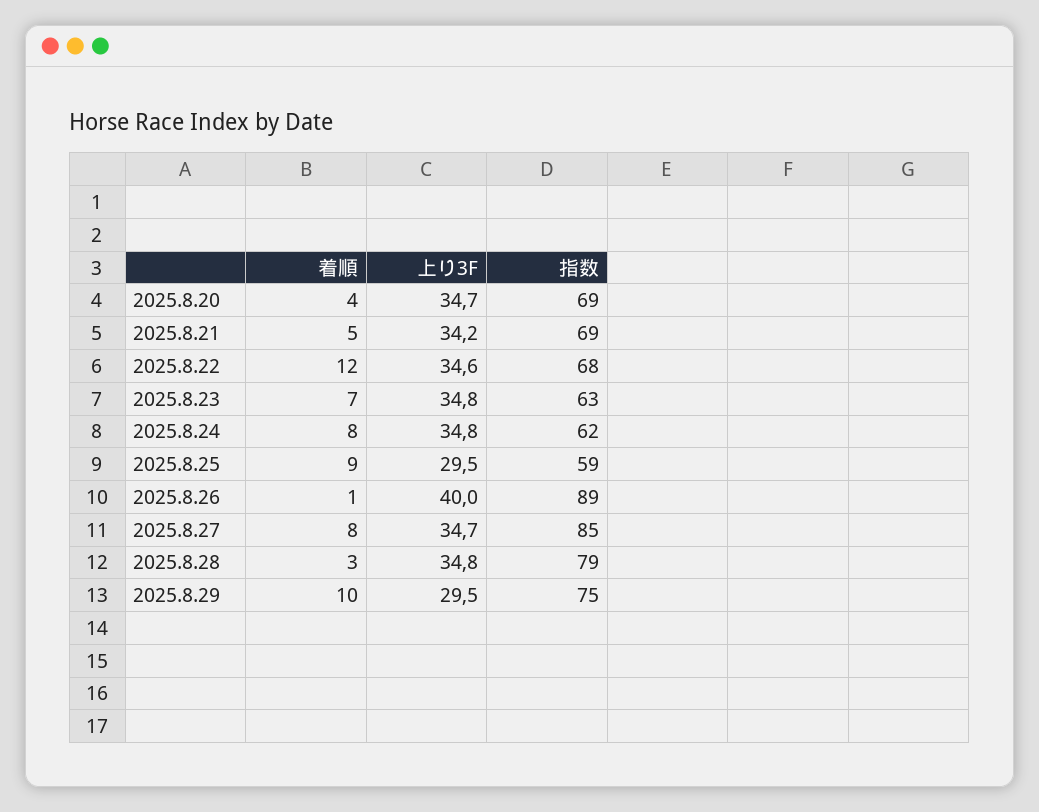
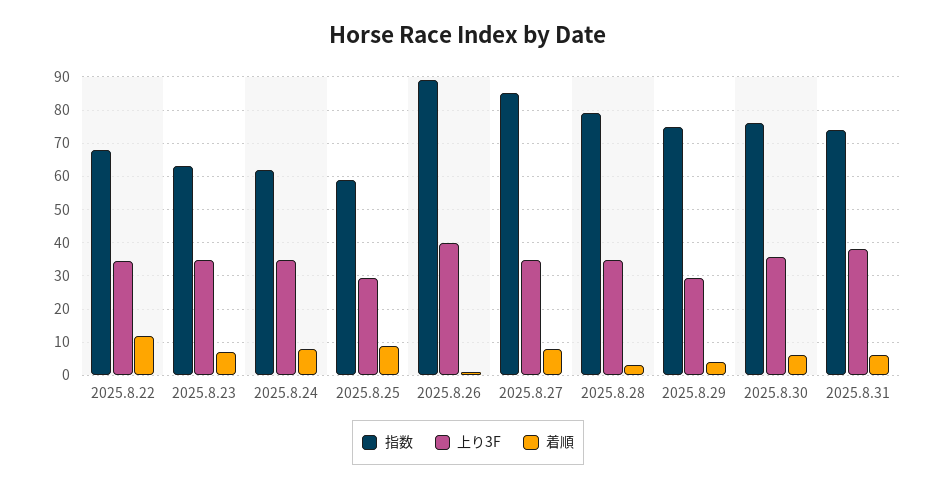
着順, 2025.8.20: 4 -> none
上り3F, 2025.8.20: 34.7 -> none
指数, 2025.8.20: 69 -> none
着順, 2025.8.21: 5 -> none
上り3F, 2025.8.21: 34.2 -> none
指数, 2025.8.21: 69 -> none
着順, 2025.8.29: 10 -> 4
指数, 2025.8.30: none -> 76
上り3F, 2025.8.30: none -> 36
着順, 2025.8.30: none -> 6
指数, 2025.8.31: none -> 74
上り3F, 2025.8.31: none -> 38
着順, 2025.8.31: none -> 6

